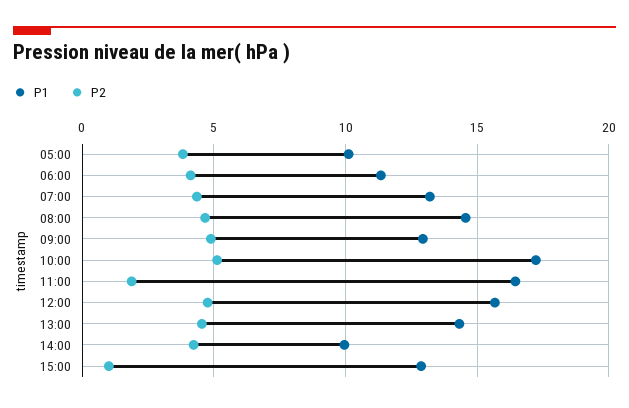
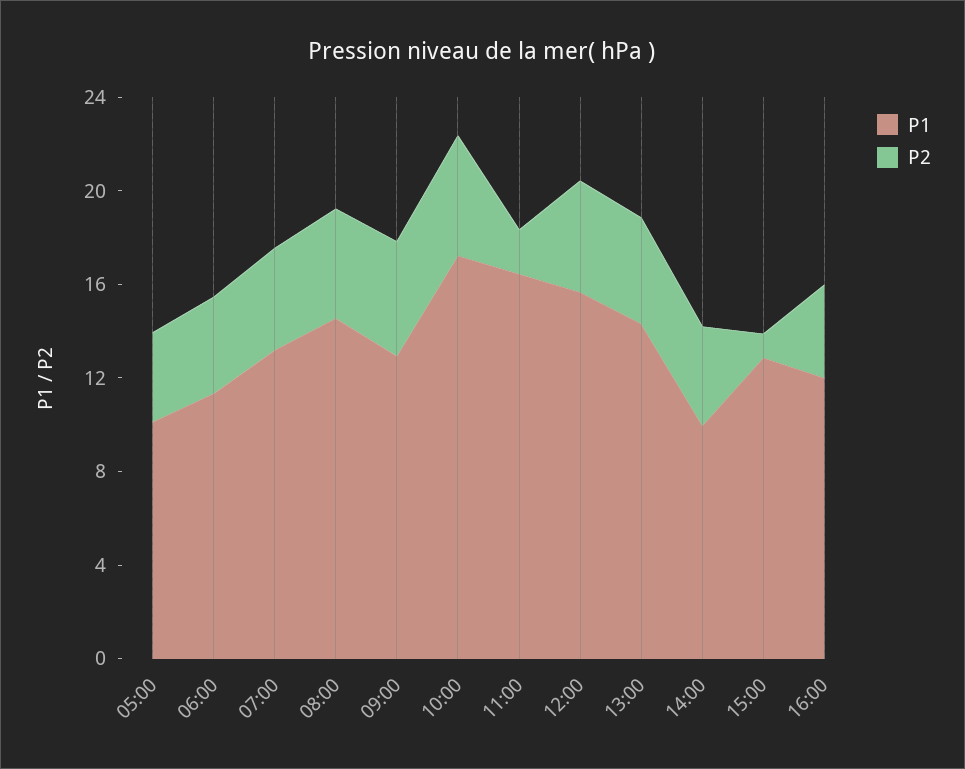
P1, 16:00: none -> 12
P2, 16:00: none -> 4

